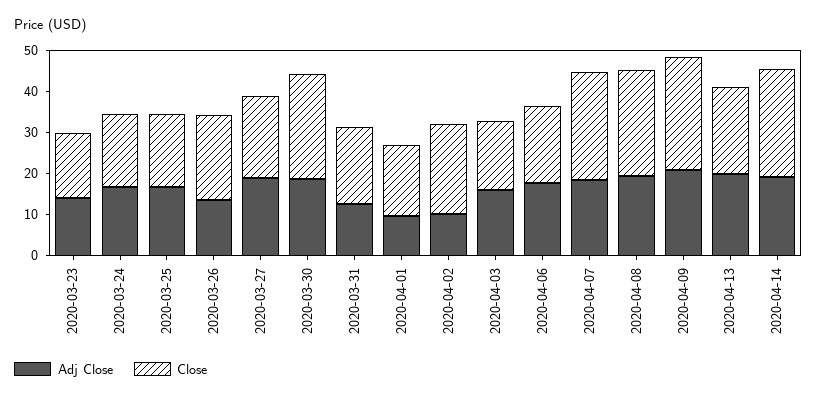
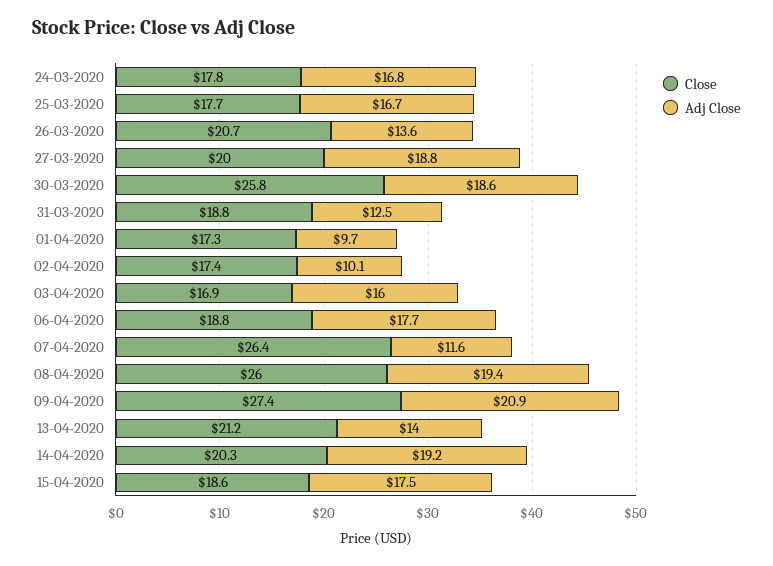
Adj Close, 2020-03-23: 14 -> none
Close, 2020-03-23: 16 -> none
Close, 2020-04-02: 22 -> 17.4
Adj Close, 2020-04-07: 18 -> 11.6
Adj Close, 2020-04-13: 20 -> 14
Close, 2020-04-14: 26 -> 20.3
Close, 15-04-2020: none -> 18.6
Adj Close, 15-04-2020: none -> 17.5

